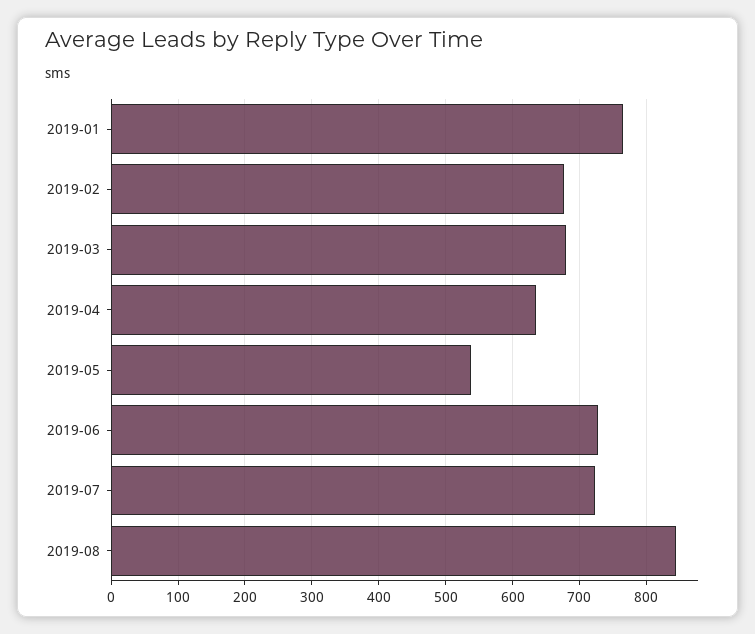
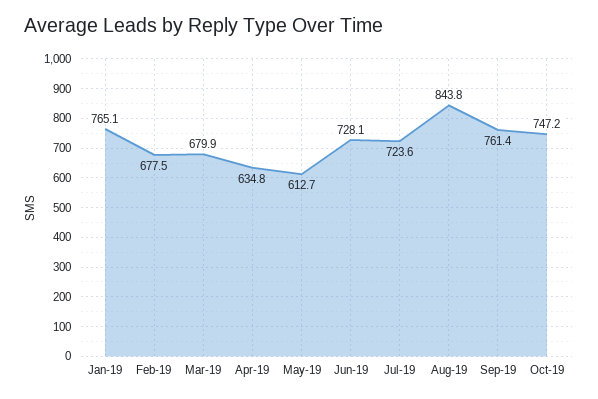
2019-05: 540 -> 612.7
Sep-19: none -> 761.4
Oct-19: none -> 747.2

